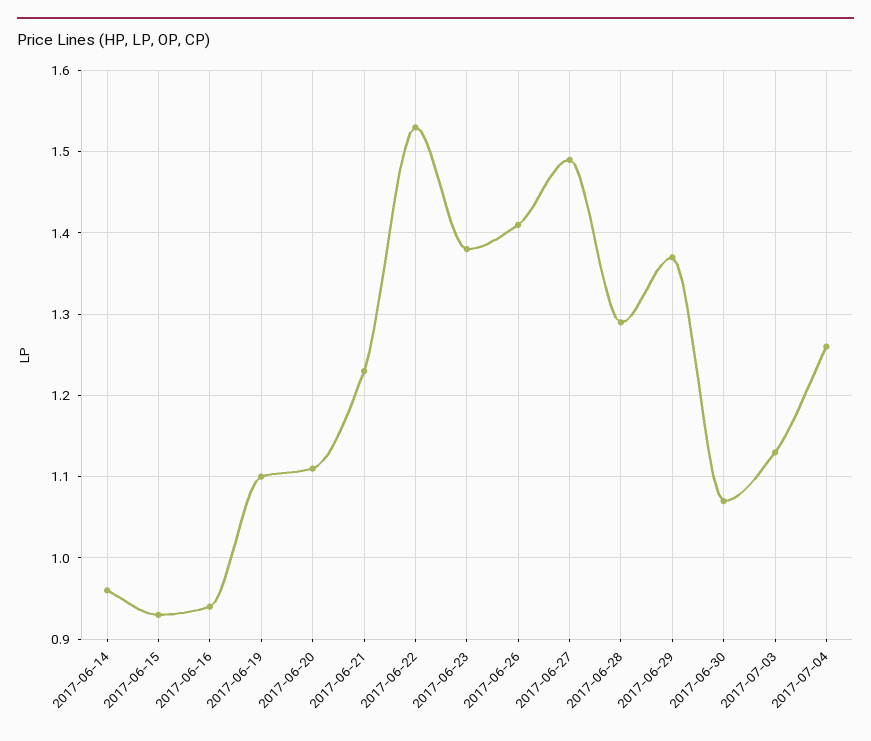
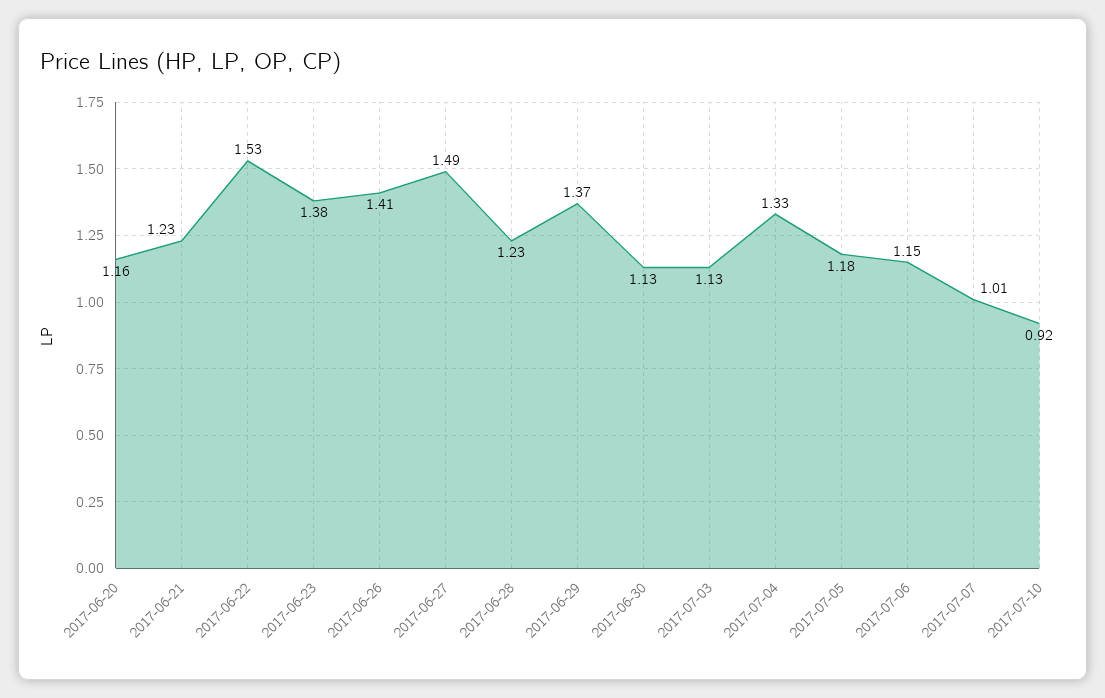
2017-06-14: 0.96 -> none
2017-06-15: 0.93 -> none
2017-06-16: 0.94 -> none
2017-06-19: 1.1 -> none
2017-06-20: 1.11 -> 1.16
2017-06-28: 1.29 -> 1.23
2017-06-30: 1.07 -> 1.13
2017-07-04: 1.26 -> 1.33
2017-07-05: none -> 1.18
2017-07-06: none -> 1.15
2017-07-07: none -> 1.01
2017-07-10: none -> 0.92

